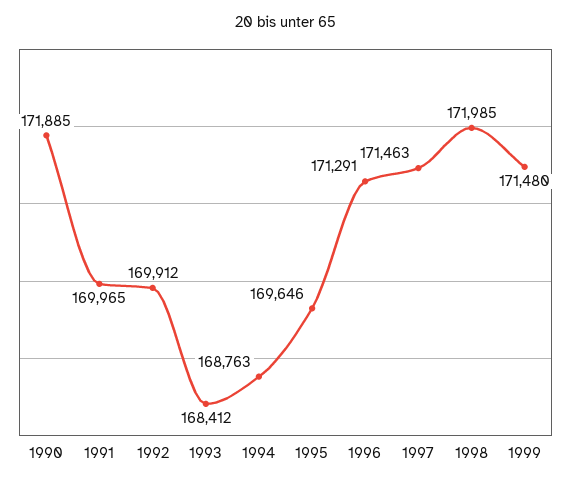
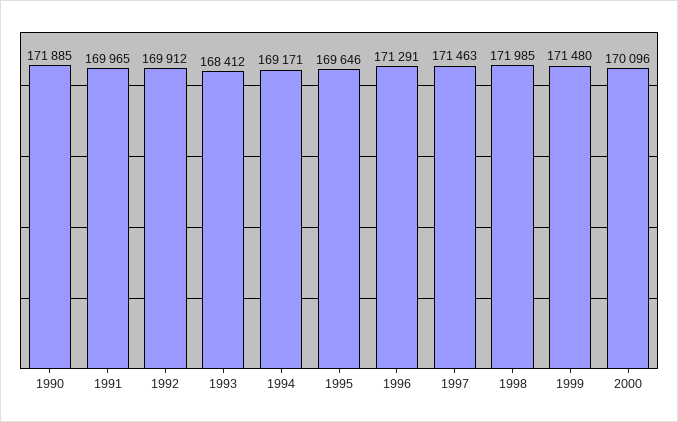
1994: 168763 -> 169171
2000: none -> 170096

